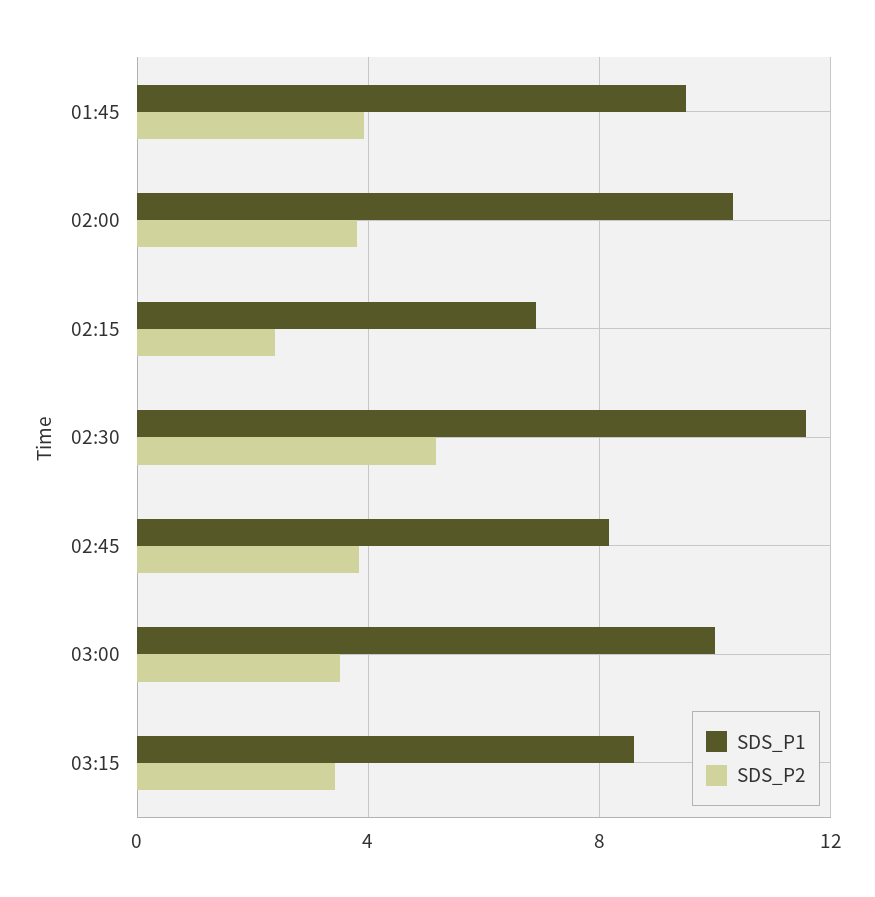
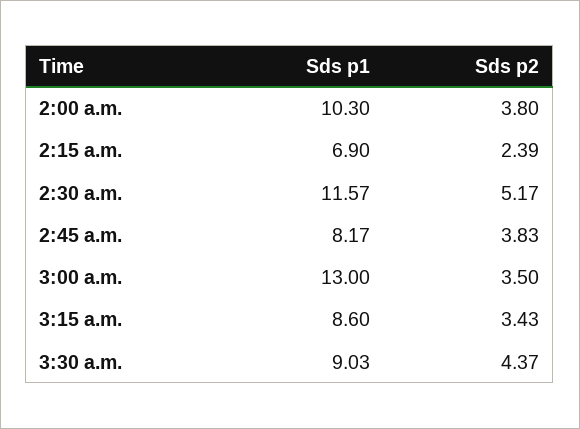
SDS_P1, 01:45: 9.5 -> none
SDS_P2, 01:45: 4 -> none
SDS_P1, 03:00: 10 -> 13
SDS_P1, 3:30 a.m.: none -> 9.03
SDS_P2, 3:30 a.m.: none -> 4.37

